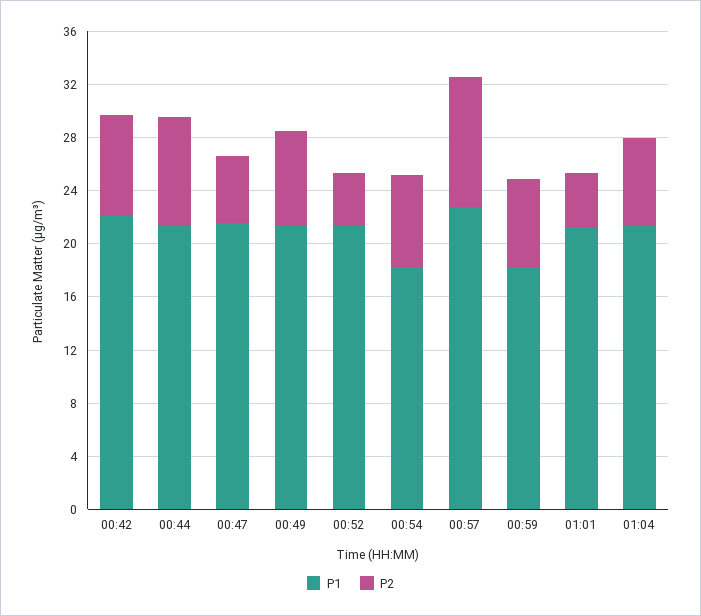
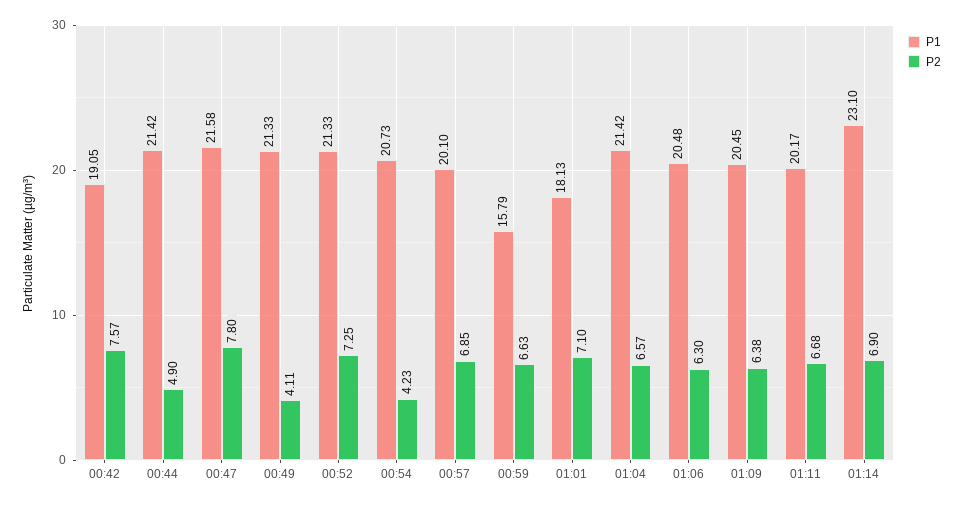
P1, 00:42: 22 -> 19.05
P2, 00:44: 8 -> 4.9
P2, 00:47: 5 -> 7.8
P2, 00:49: 7 -> 4.11
P2, 00:52: 4 -> 7.25
P1, 00:54: 18 -> 20.73
P2, 00:54: 7 -> 4.23
P1, 00:57: 23 -> 20.1
P2, 00:57: 10 -> 6.85
P1, 00:59: 18 -> 15.79
P1, 01:01: 21 -> 18.13
P2, 01:01: 4 -> 7.1
P1, 01:06: none -> 20.48
P2, 01:06: none -> 6.3
P1, 01:09: none -> 20.45
P2, 01:09: none -> 6.38
P1, 01:11: none -> 20.17
P2, 01:11: none -> 6.68
P1, 01:14: none -> 23.1
P2, 01:14: none -> 6.9

